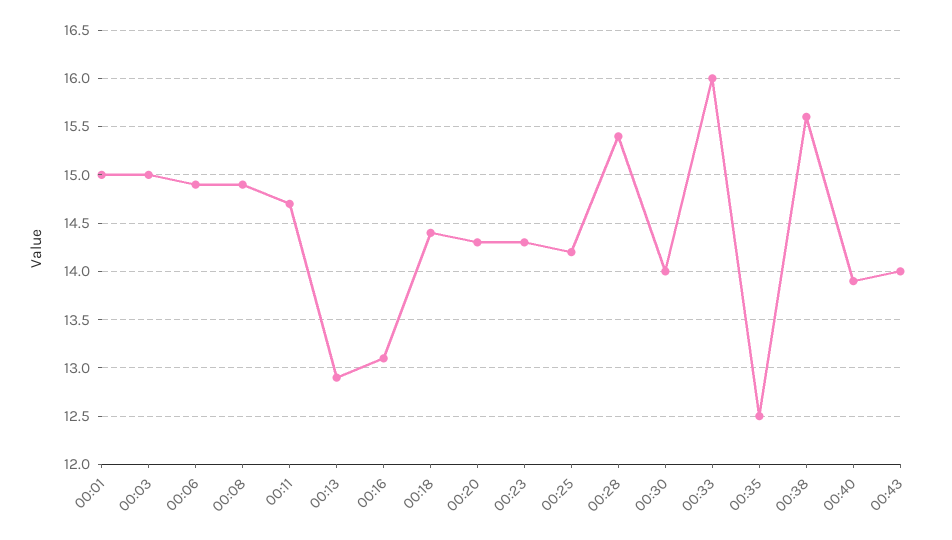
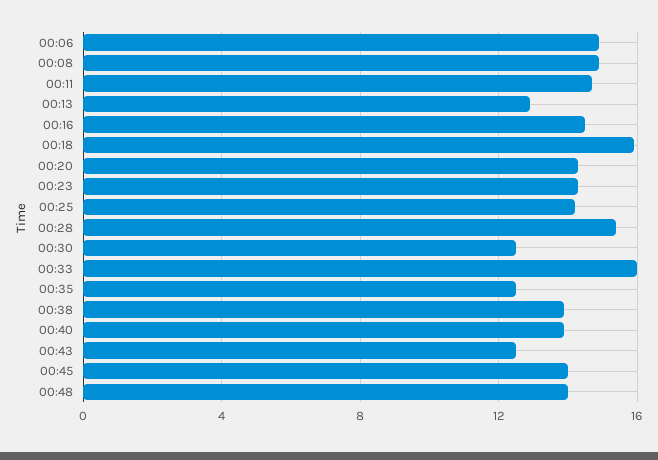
00:01: 15 -> none
00:03: 15 -> none
00:16: 13.1 -> 14.5
00:18: 14.4 -> 16
00:30: 14 -> 12.5
00:38: 15.6 -> 14
00:43: 14 -> 12.5
00:45: none -> 14
00:48: none -> 14

